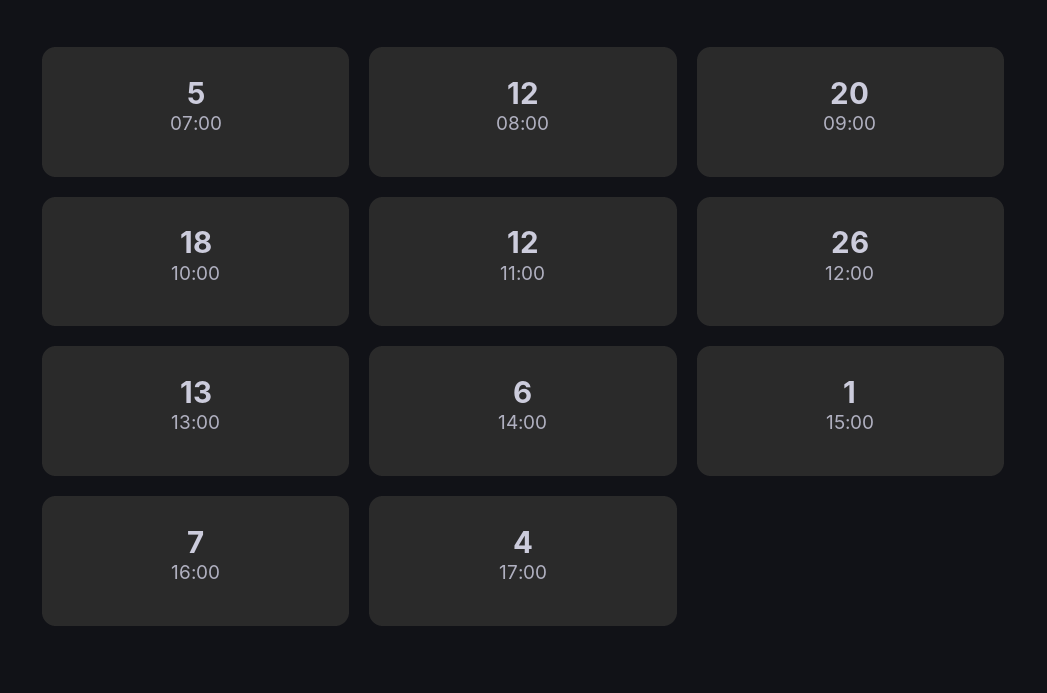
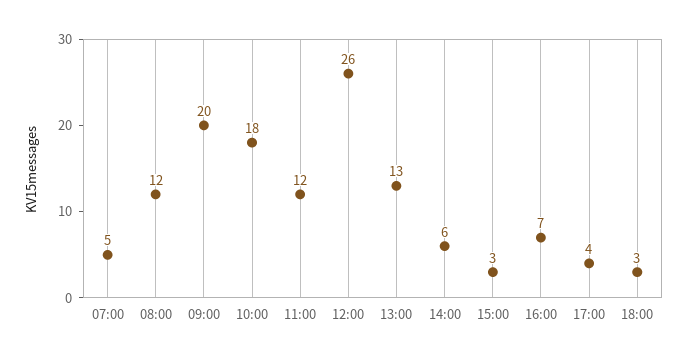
15:00: 1 -> 3
18:00: none -> 3

